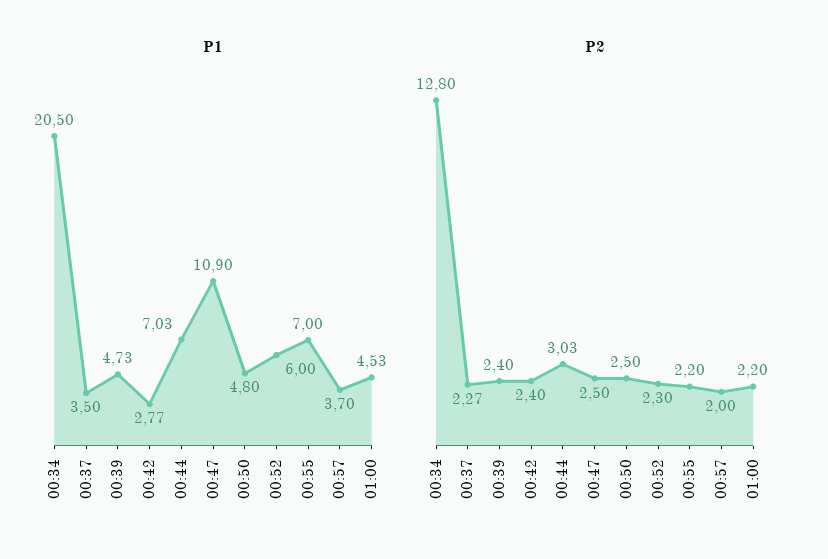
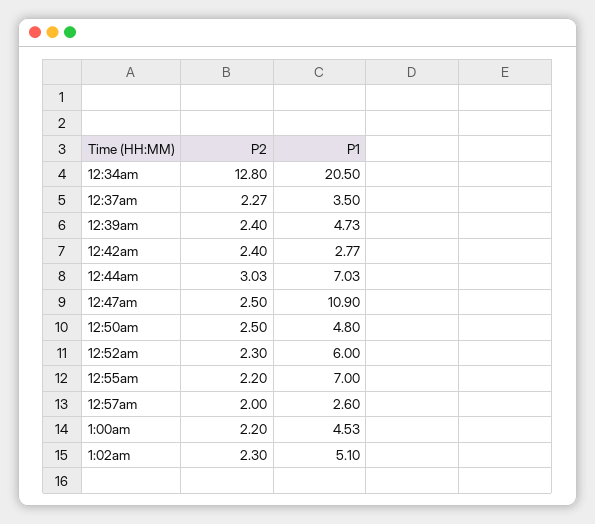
P1, 00:57: 3.7 -> 2.6
P2, 1:02am: none -> 2.3
P1, 1:02am: none -> 5.1

